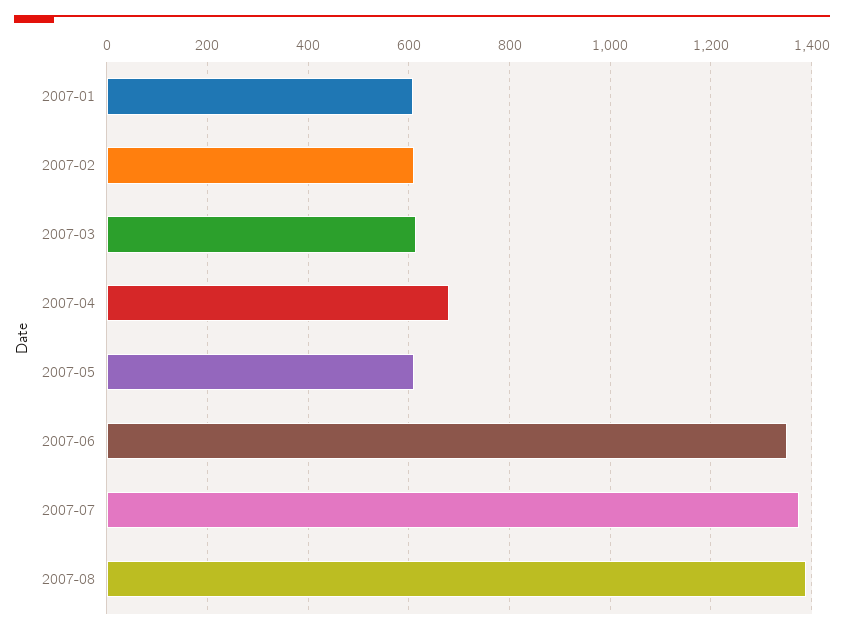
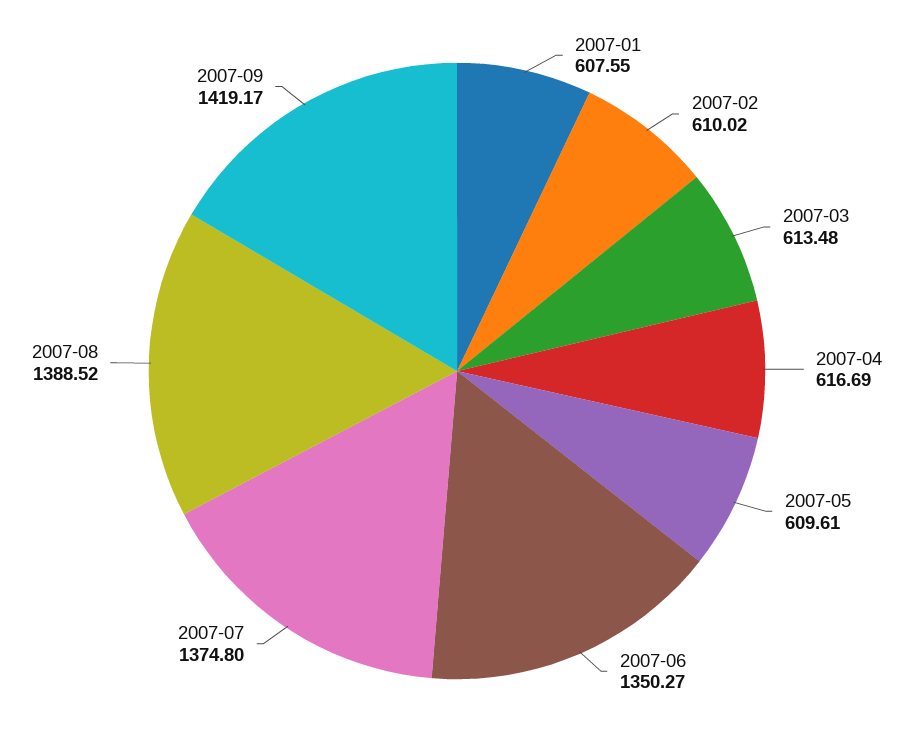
2007-04: 680 -> 616.69
2007-09: none -> 1419.17

